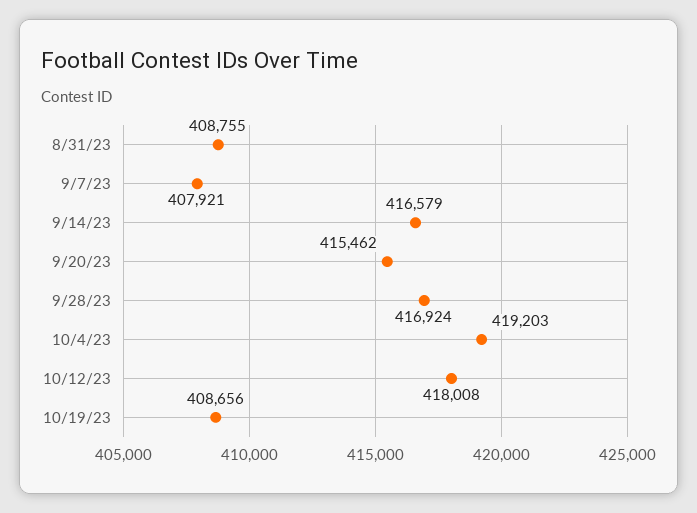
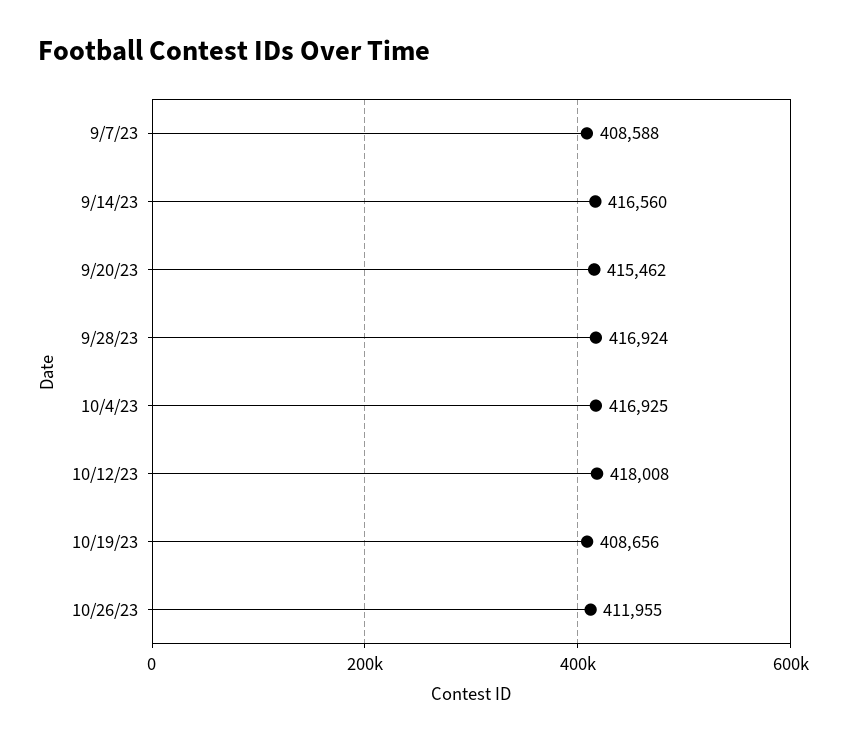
8/31/23: 408755 -> none
9/7/23: 407921 -> 408588
9/14/23: 416579 -> 416560
10/4/23: 419203 -> 416925
10/26/23: none -> 411955

